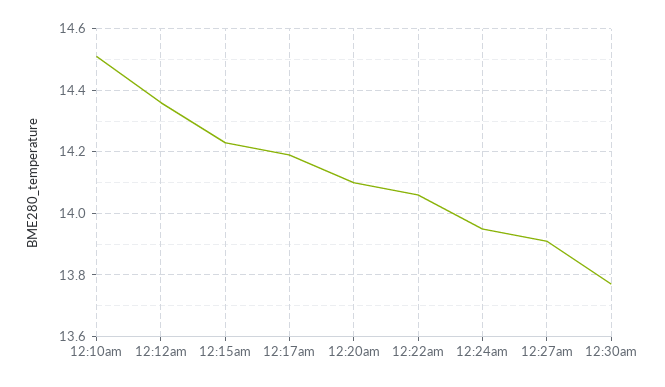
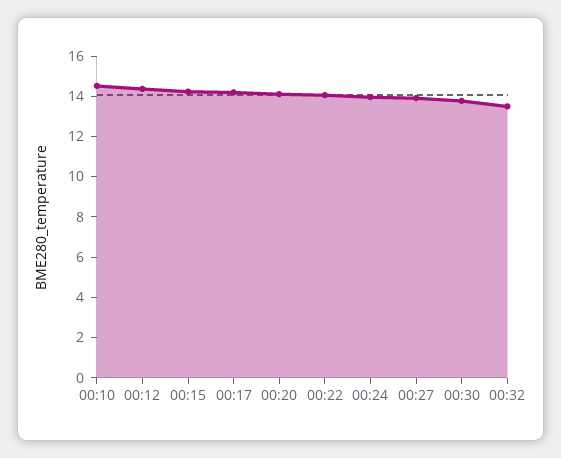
00:32: none -> 13.5

